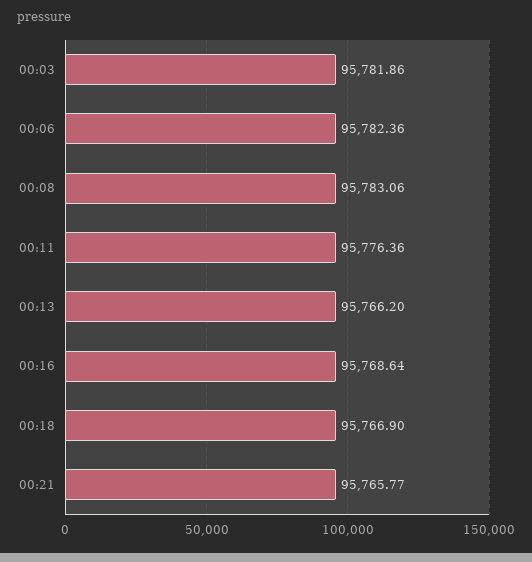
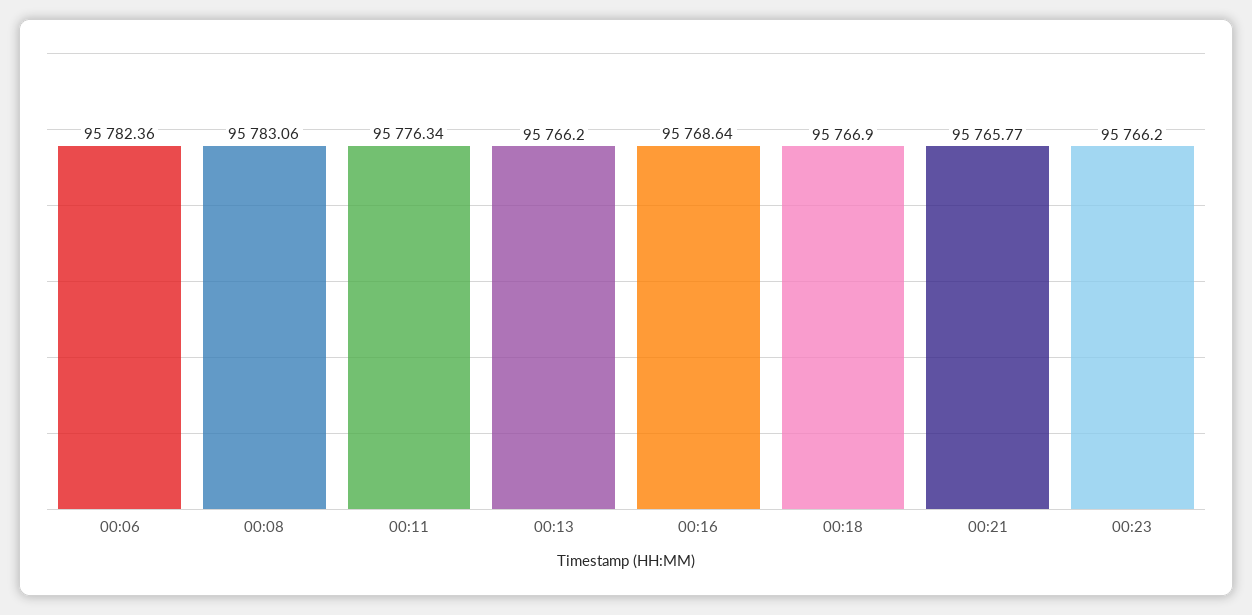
00:03: 95781.86 -> none
00:11: 95776.36 -> 95776.34
00:23: none -> 95766.2

